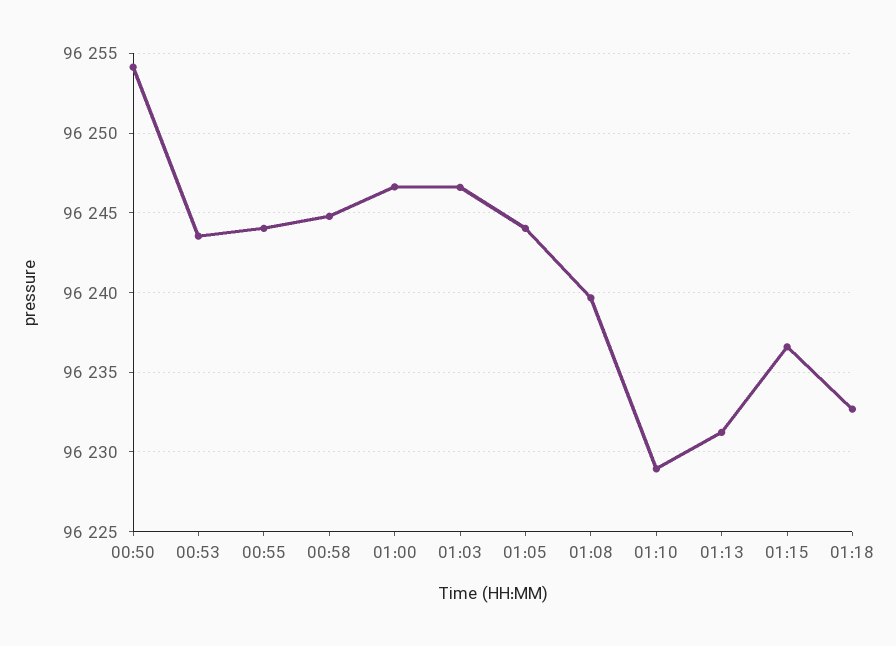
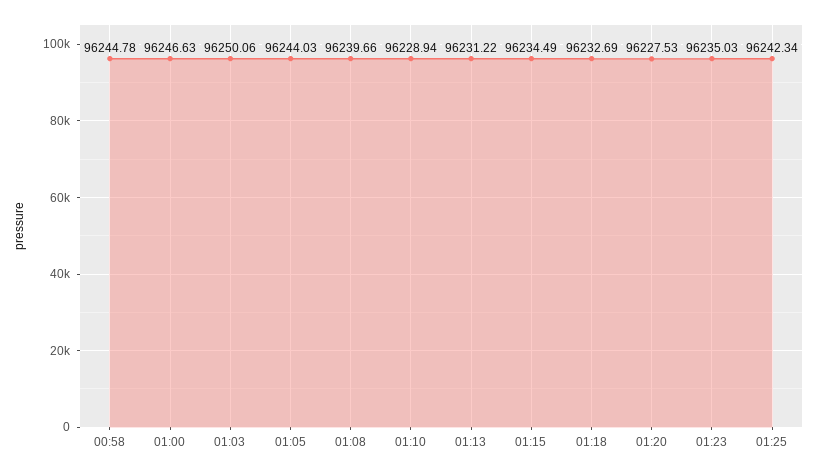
00:50: 96254 -> none
00:53: 96243.5 -> none
00:55: 96244 -> none
01:03: 96246.5 -> 96250.06
01:15: 96236.5 -> 96234.49
01:20: none -> 96227.53
01:23: none -> 96235.03
01:25: none -> 96242.34

